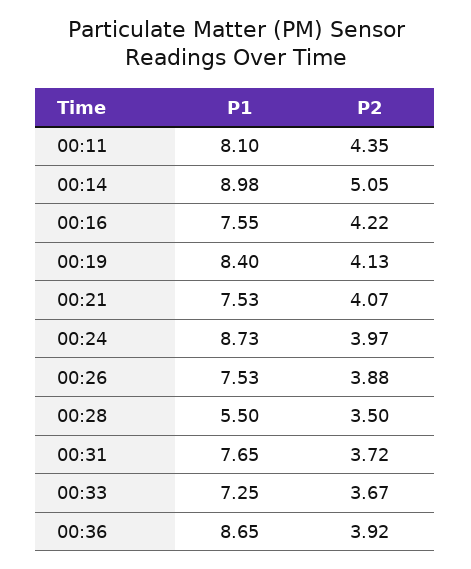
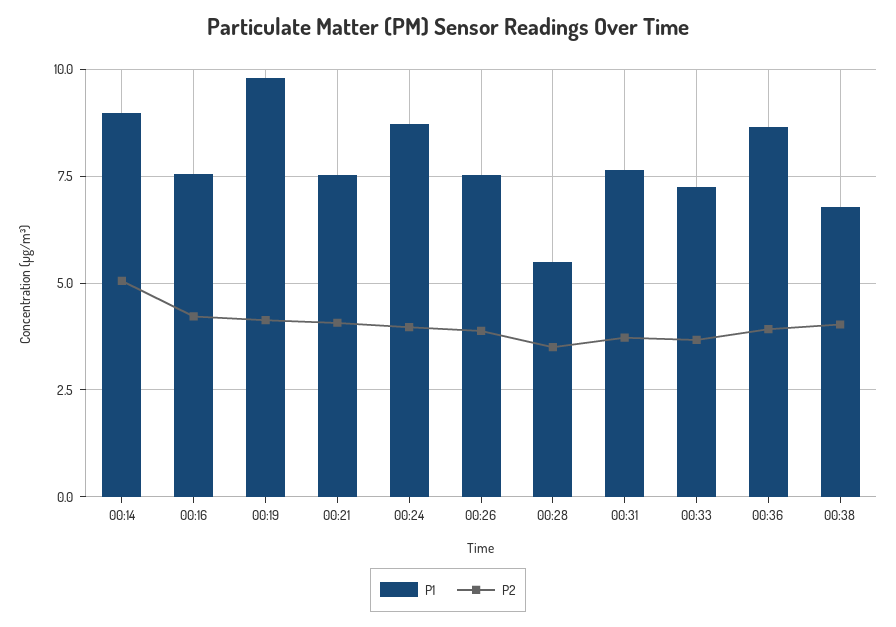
P1, 00:11: 8.1 -> none
P2, 00:11: 4.35 -> none
P1, 00:19: 8.4 -> 9.75
P1, 00:38: none -> 6.75
P2, 00:38: none -> 4

